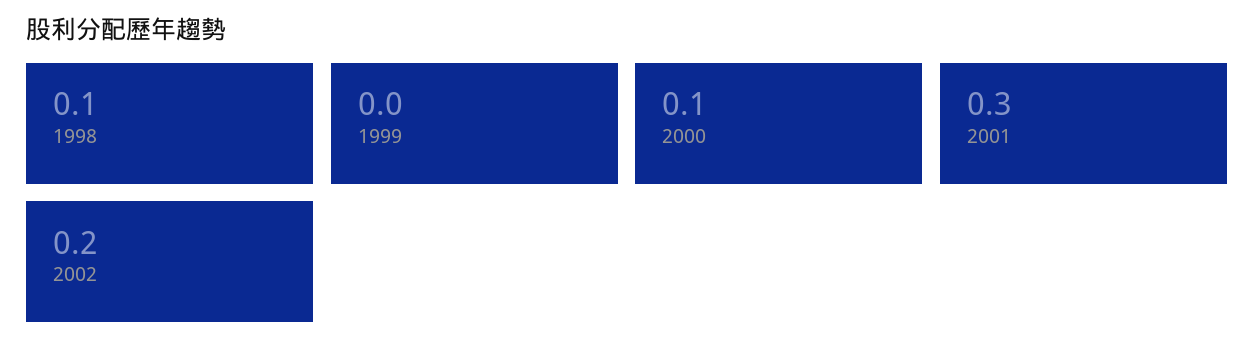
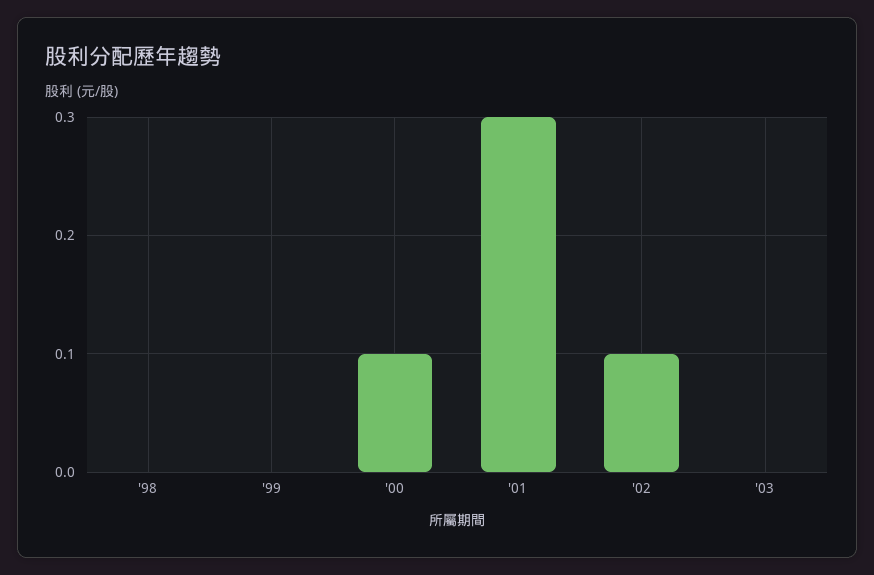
1998: 0.1 -> 0
2002: 0.2 -> 0.1
'03: none -> 0

